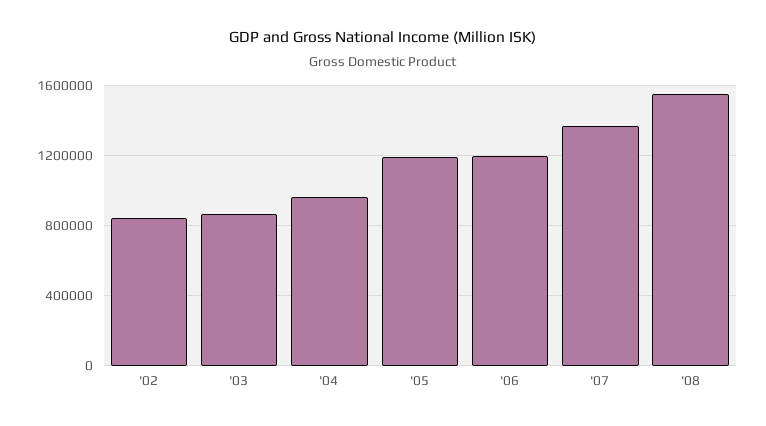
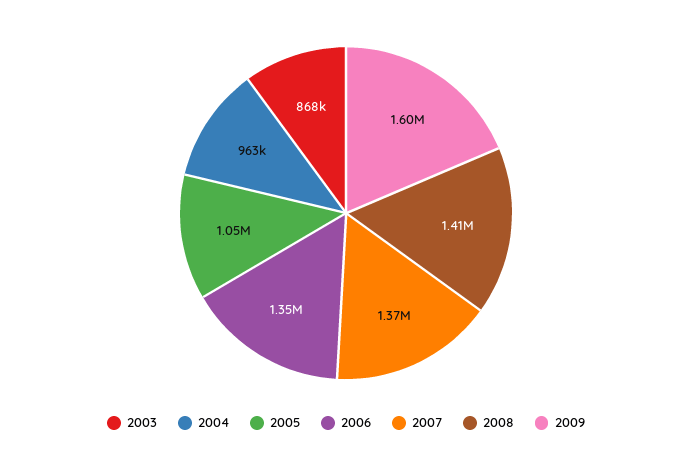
'02: 850000 -> none
'05: 1200000 -> 1050000
'06: 1200000 -> 1350000
'08: 1550000 -> 1410000
2009: none -> 1600000

